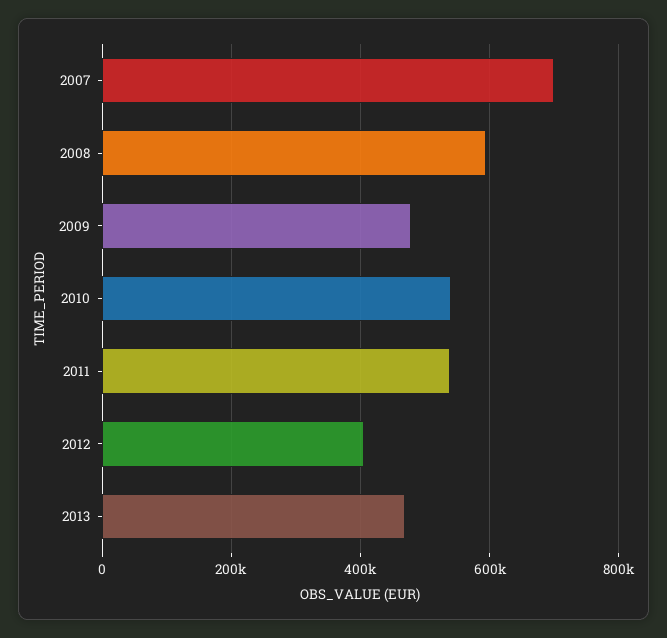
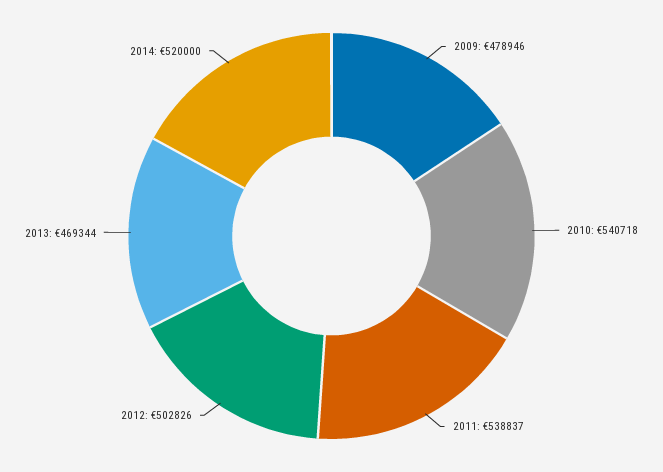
2007: 700000 -> none
2008: 600000 -> none
2012: 400000 -> 502826
2014: none -> 520000

